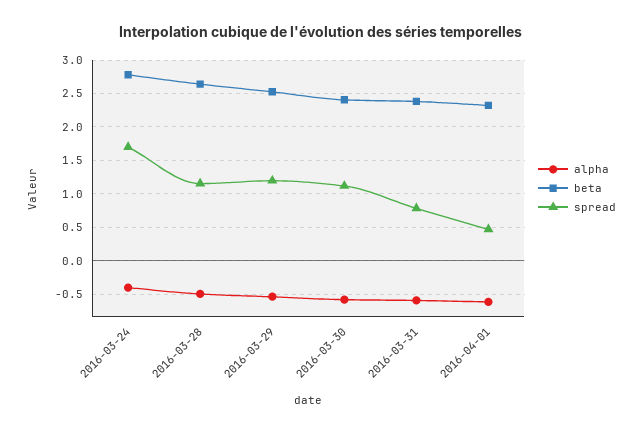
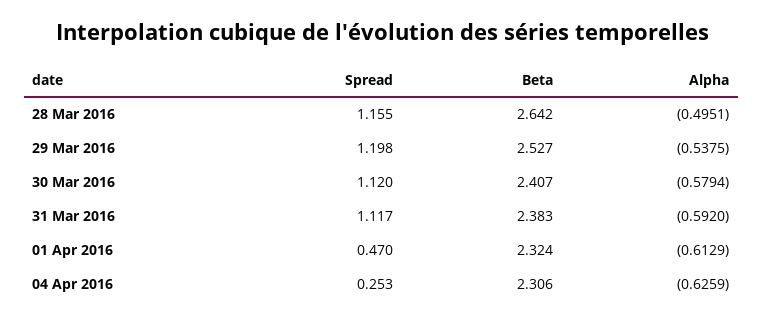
alpha, 2016-03-24: -0.4 -> none
beta, 2016-03-24: 2.8 -> none
spread, 2016-03-24: 1.7 -> none
spread, 2016-03-31: 0.8 -> 1.117
spread, 04 Apr 2016: none -> 0.253
beta, 04 Apr 2016: none -> 2.306
alpha, 04 Apr 2016: none -> -0.6259

